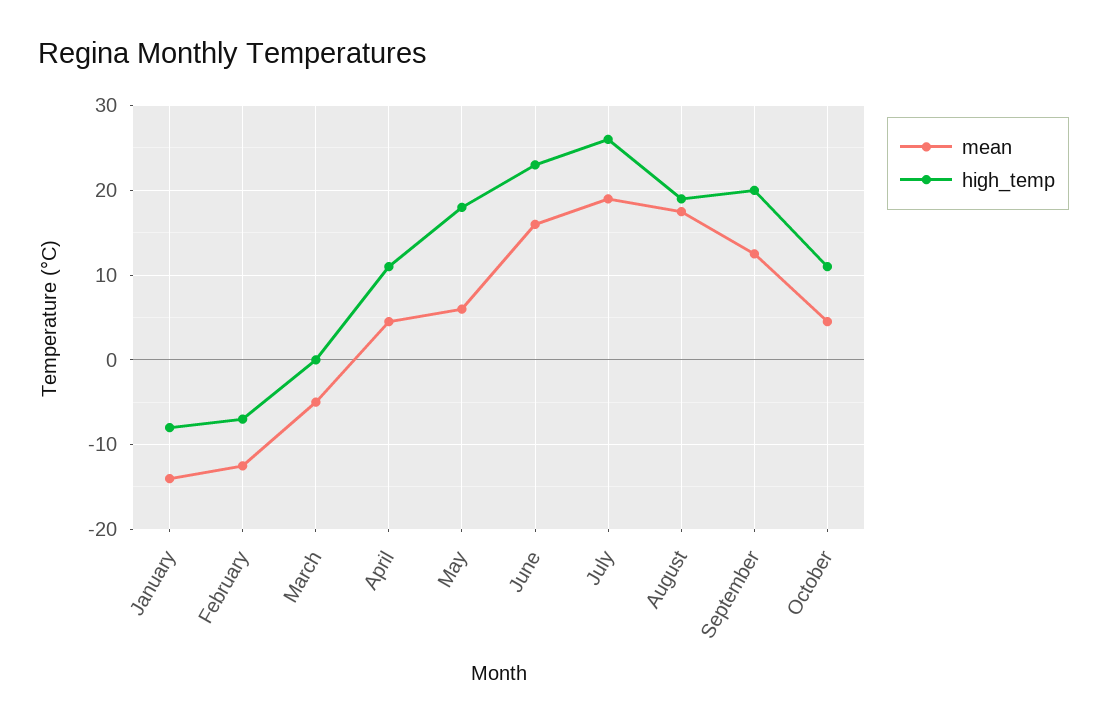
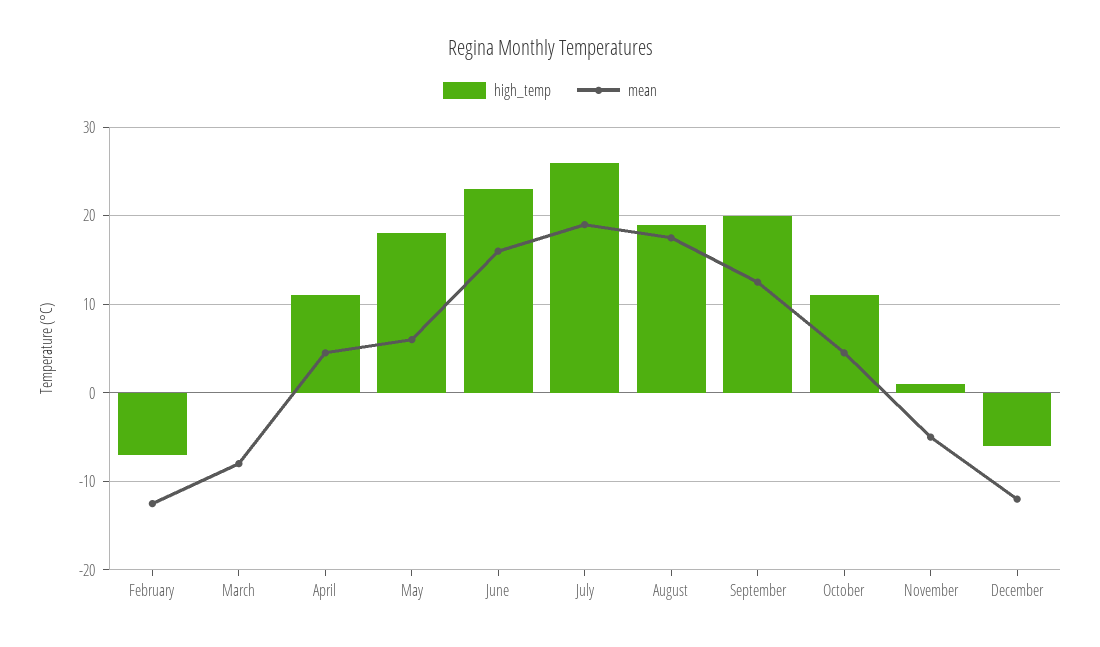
mean, January: -14 -> none
high_temp, January: -8 -> none
mean, March: -5 -> -8
high_temp, November: none -> 1
mean, November: none -> -5
high_temp, December: none -> -6
mean, December: none -> -12

